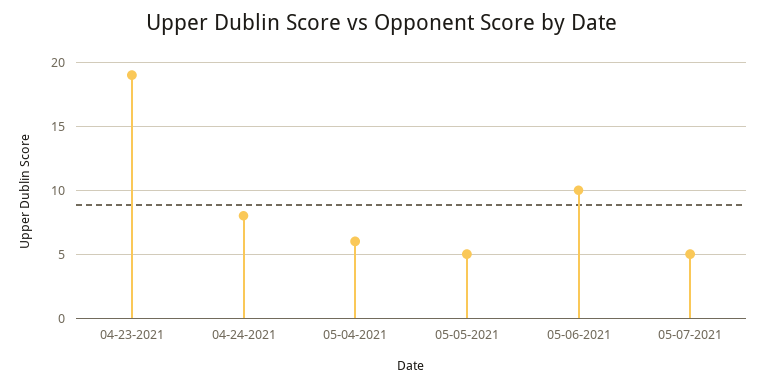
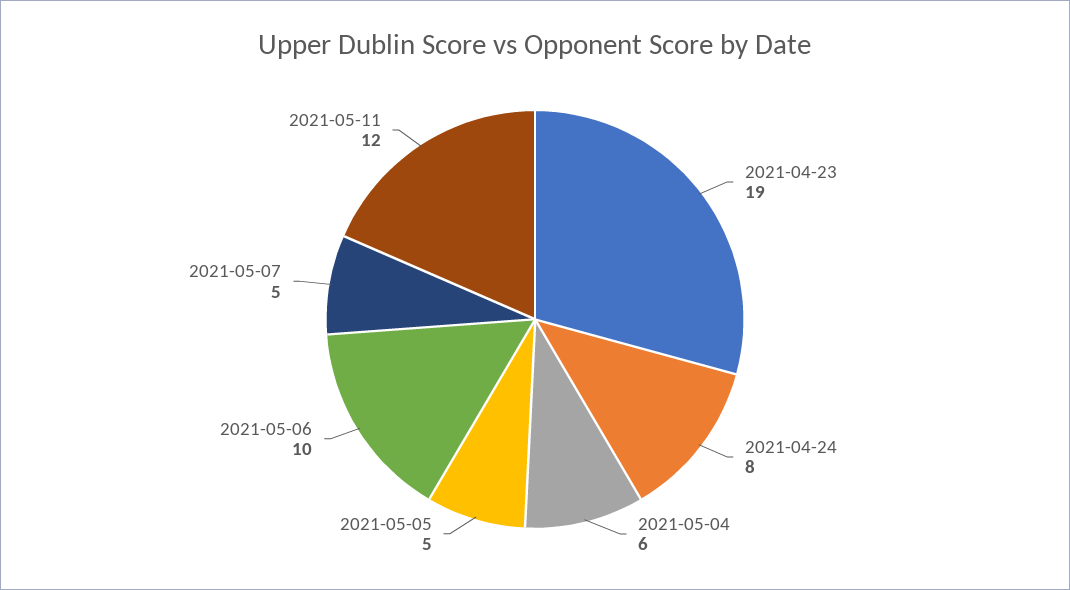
2021-05-11: none -> 12

